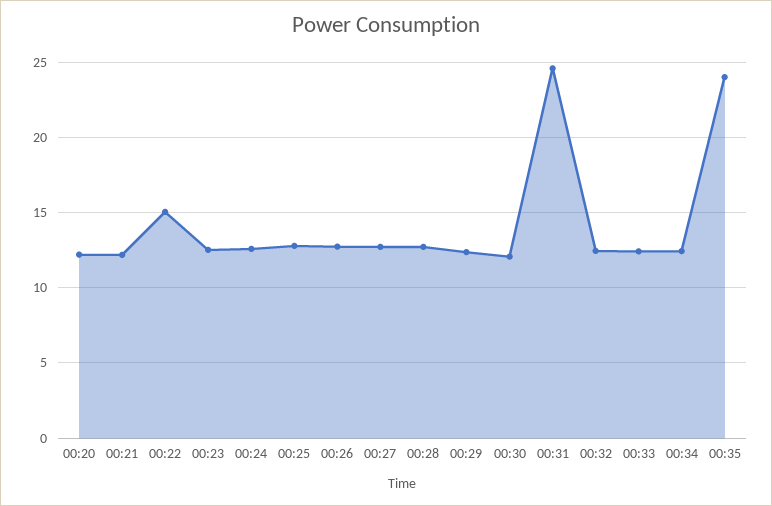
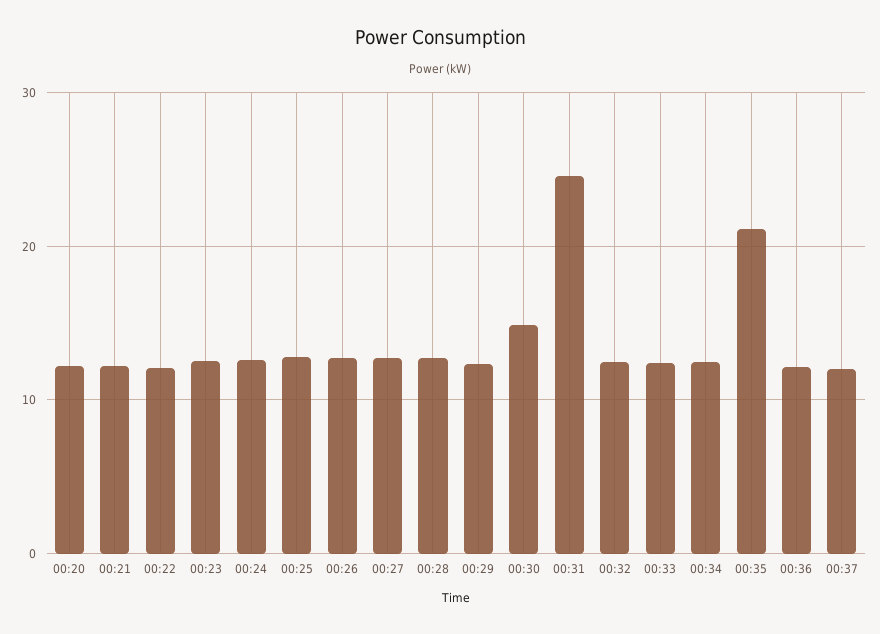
00:22: 15 -> 12
00:30: 12 -> 15
00:35: 24 -> 21
00:36: none -> 12
00:37: none -> 12

